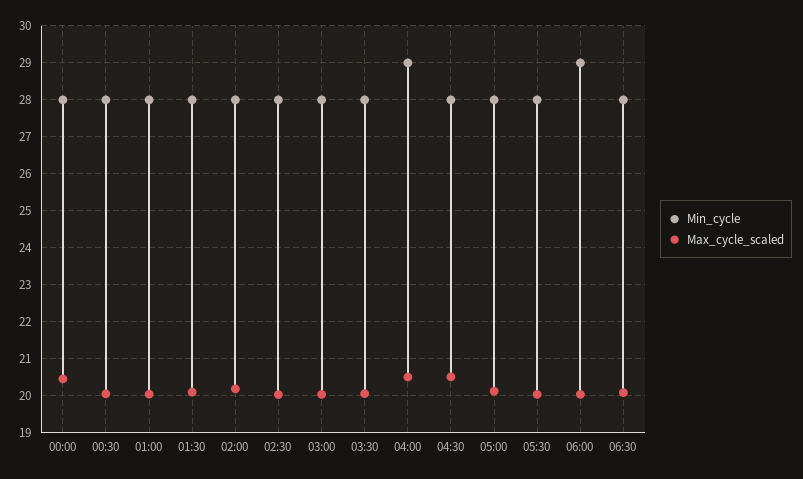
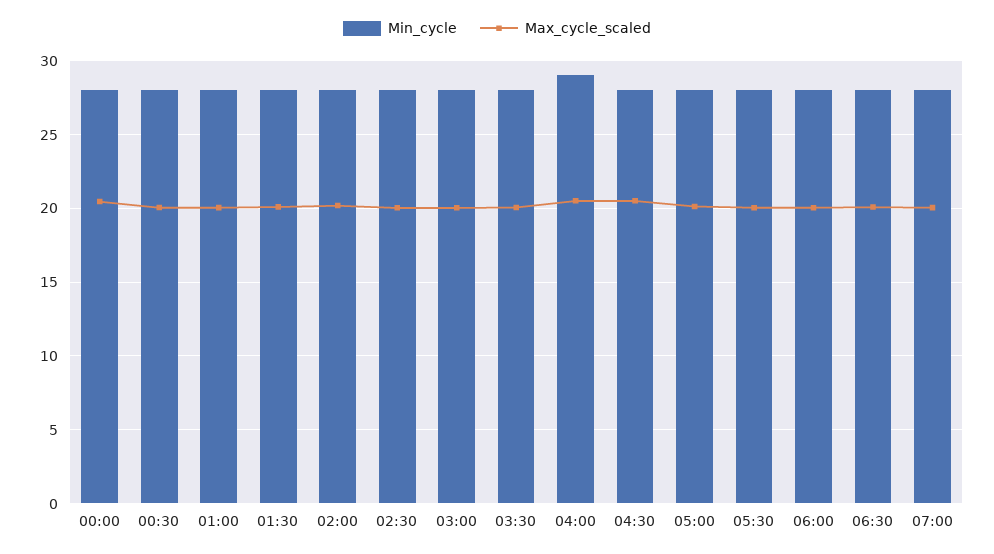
Min_cycle, 06:00: 29 -> 28
Min_cycle, 07:00: none -> 28
Max_cycle_scaled, 07:00: none -> 20

